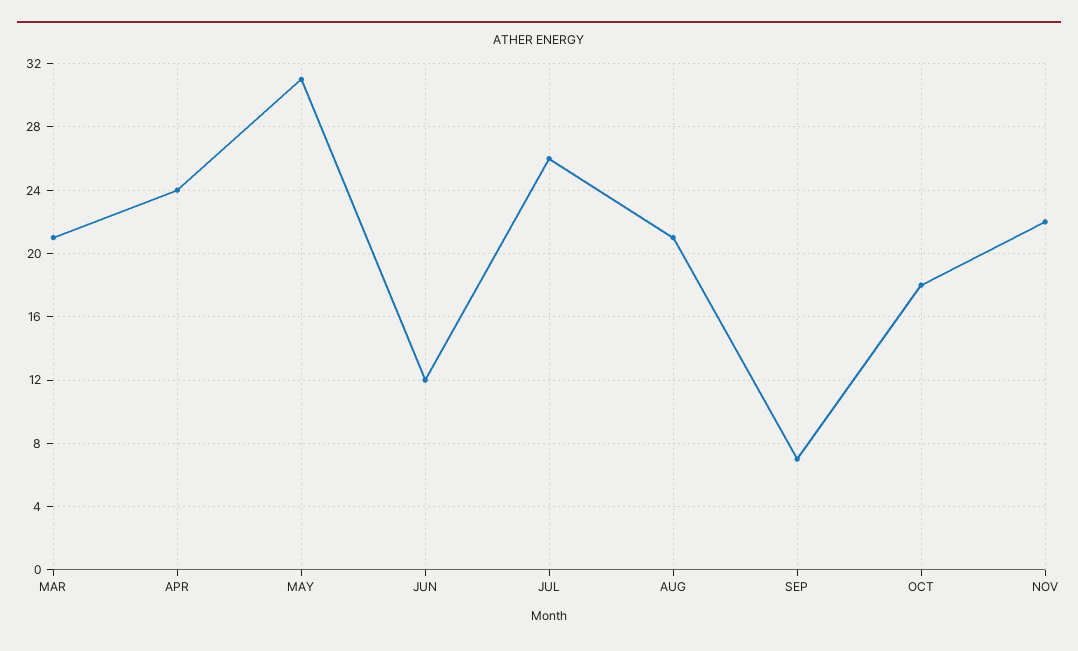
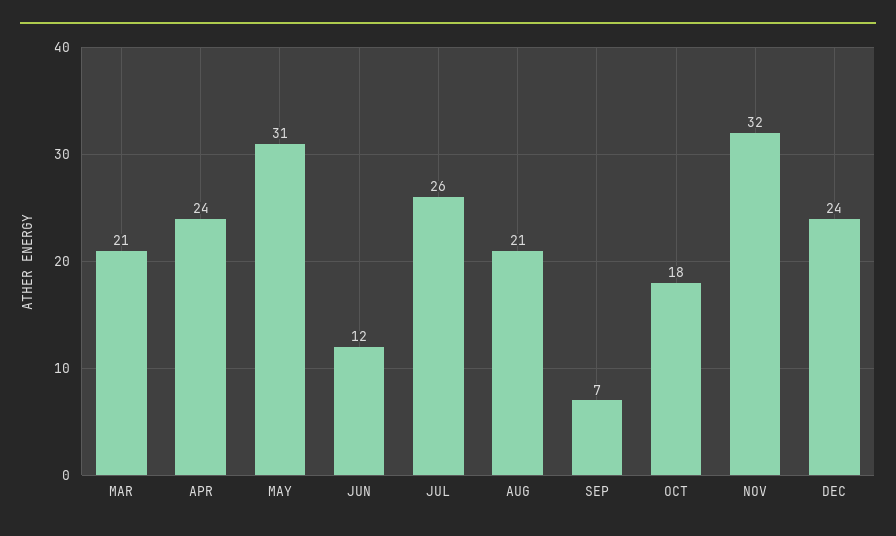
NOV: 22 -> 32
DEC: none -> 24

